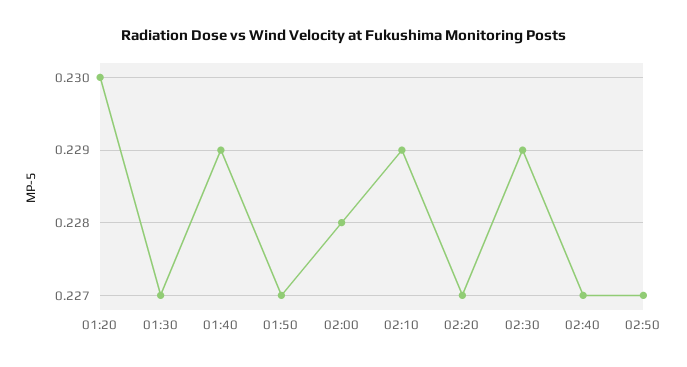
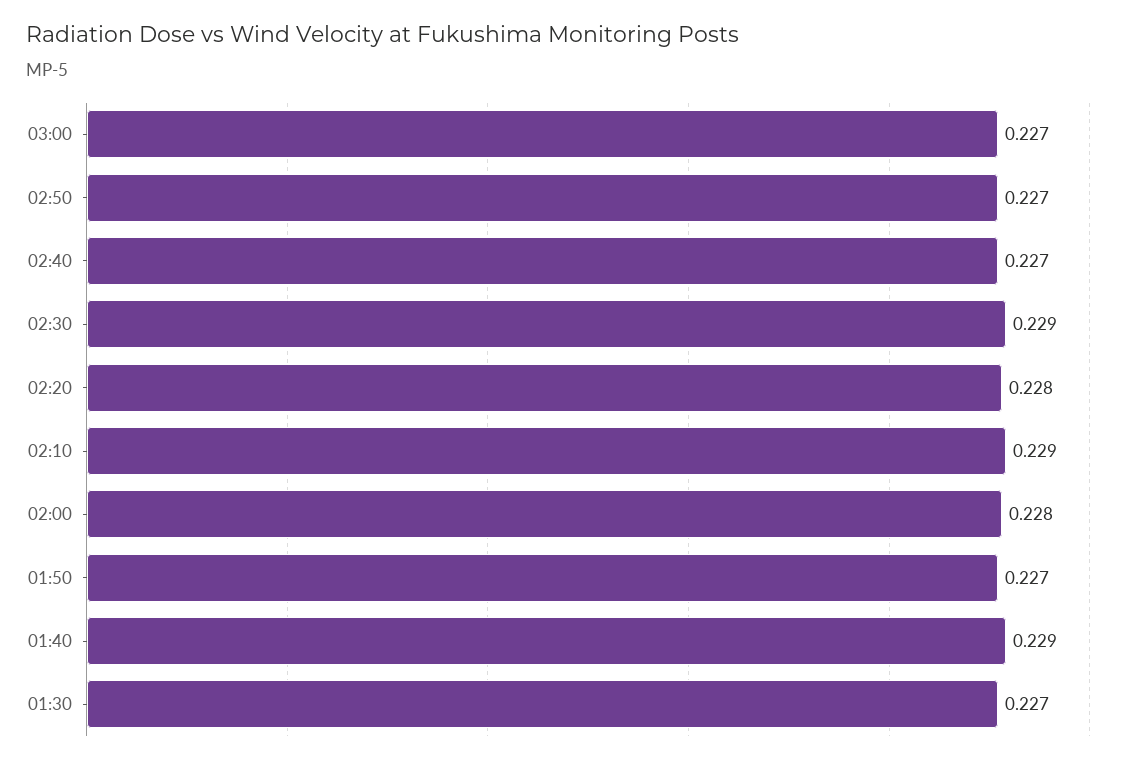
01:20: 0.23 -> none
02:20: 0.227 -> 0.228
03:00: none -> 0.227

